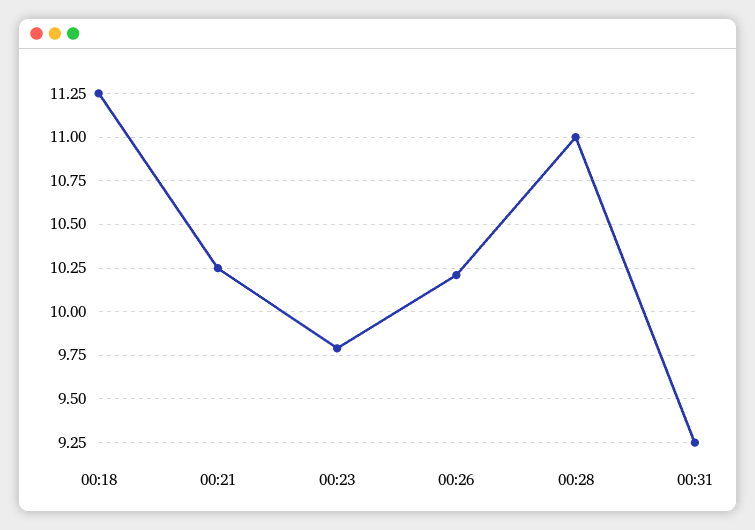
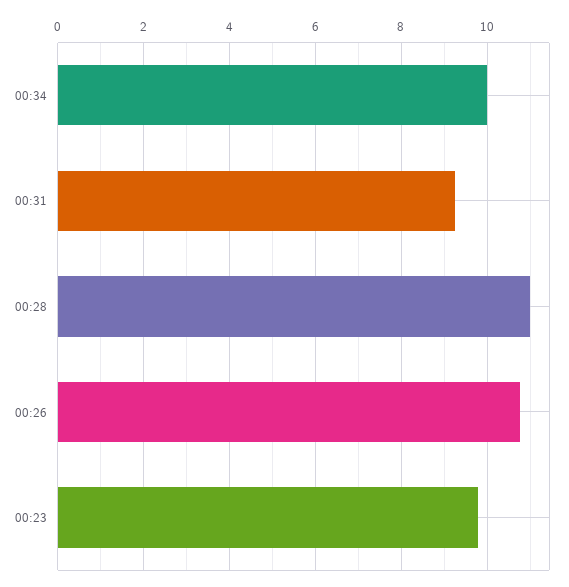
00:18: 11.25 -> none
00:21: 10.25 -> none
00:26: 10.2 -> 10.8
00:34: none -> 10

